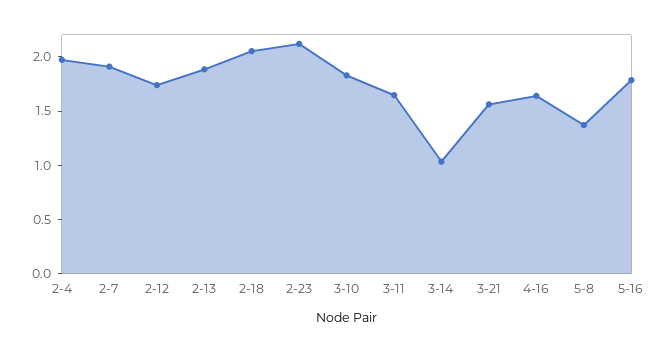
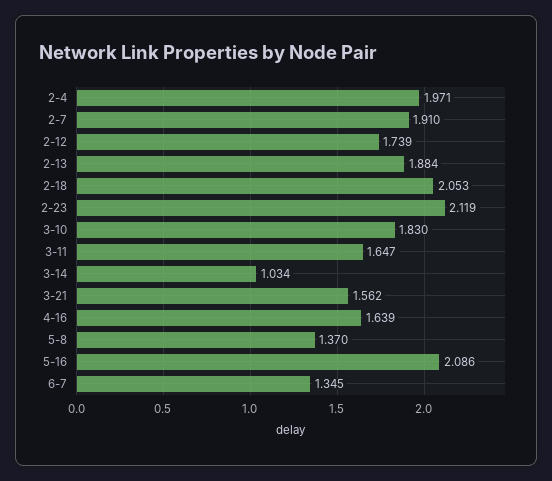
5-16: 1.8 -> 2.086
6-7: none -> 1.345

